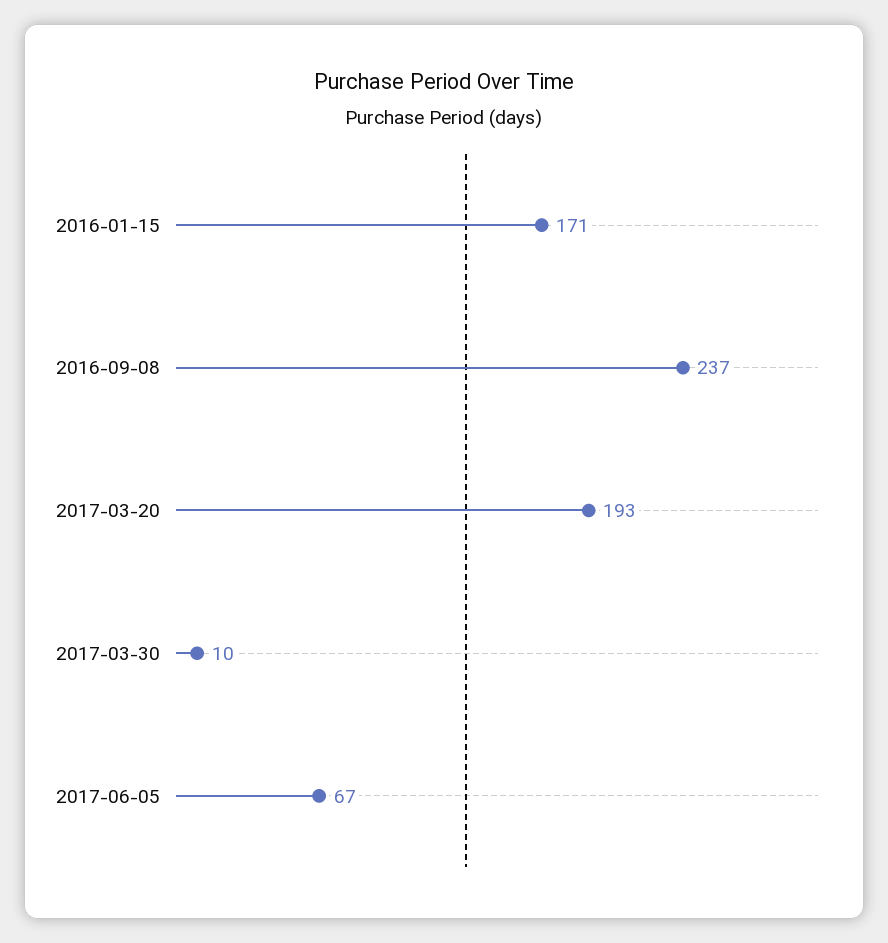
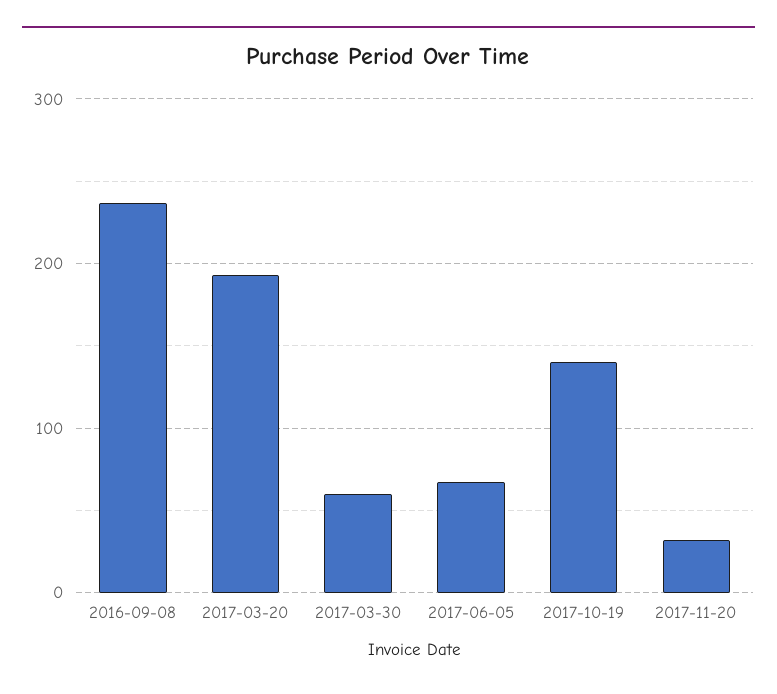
2016-01-15: 171 -> none
2017-03-30: 10 -> 60
2017-10-19: none -> 140
2017-11-20: none -> 30

